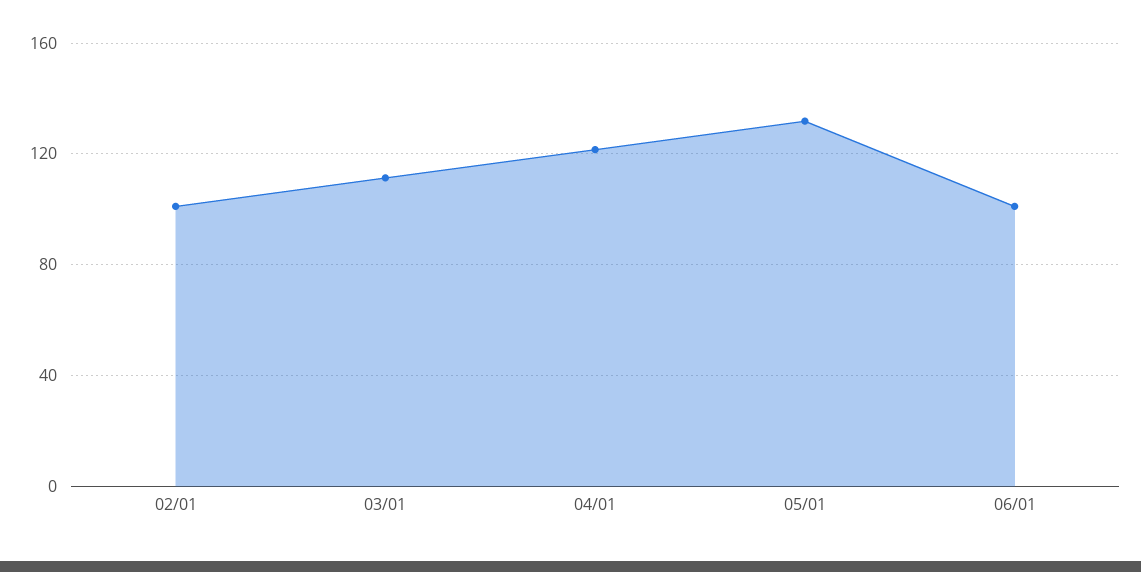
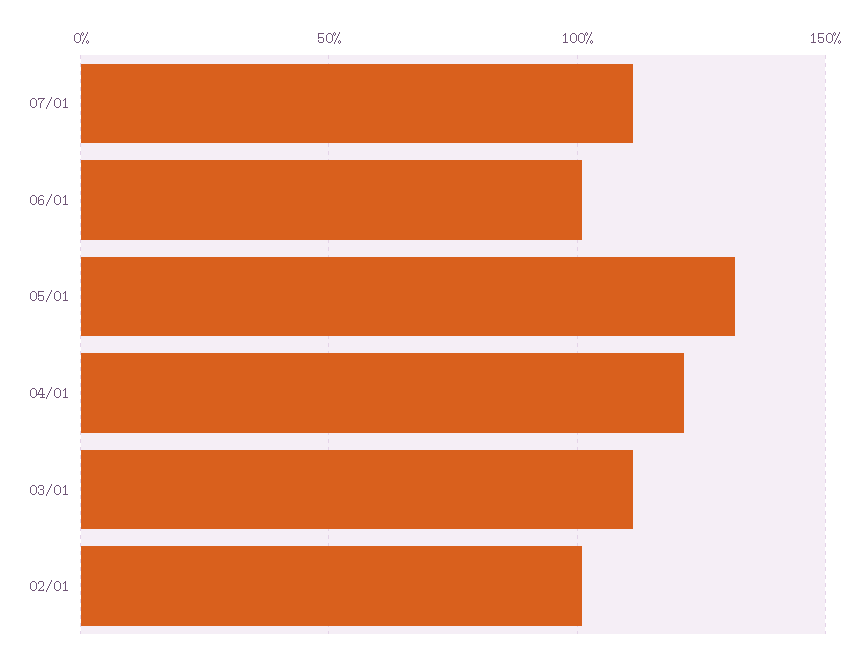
07/01: none -> 110

